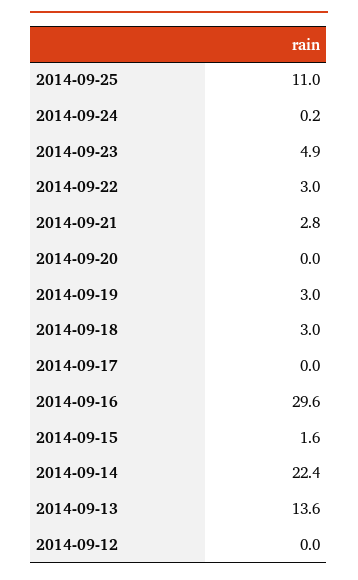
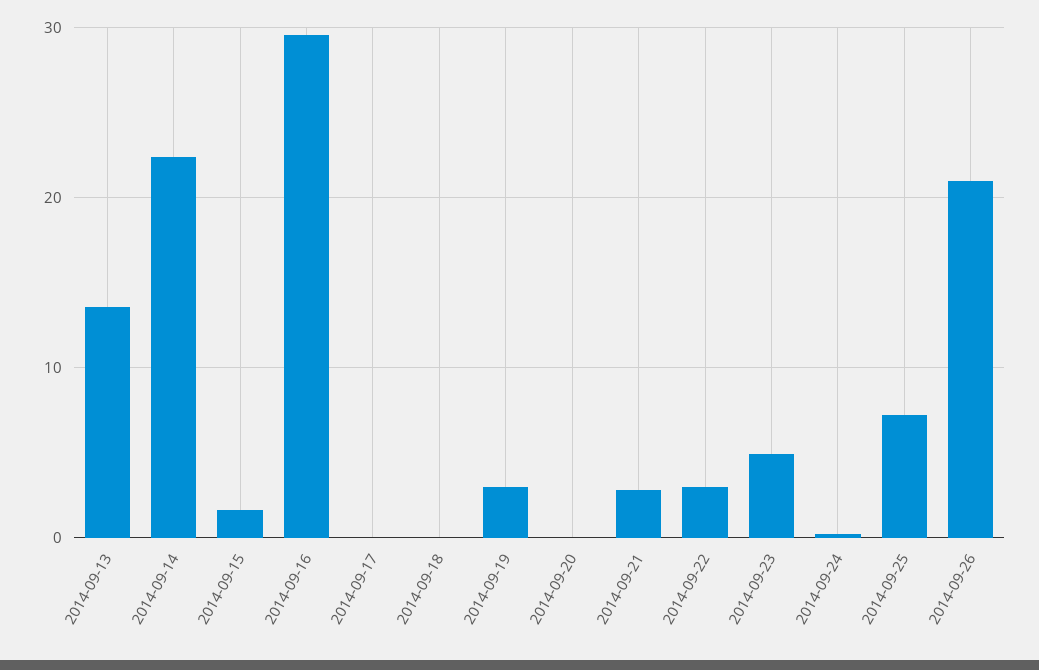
2014-09-25: 11 -> 7
2014-09-18: 3 -> 0
2014-09-12: 0 -> none
2014-09-26: none -> 21

